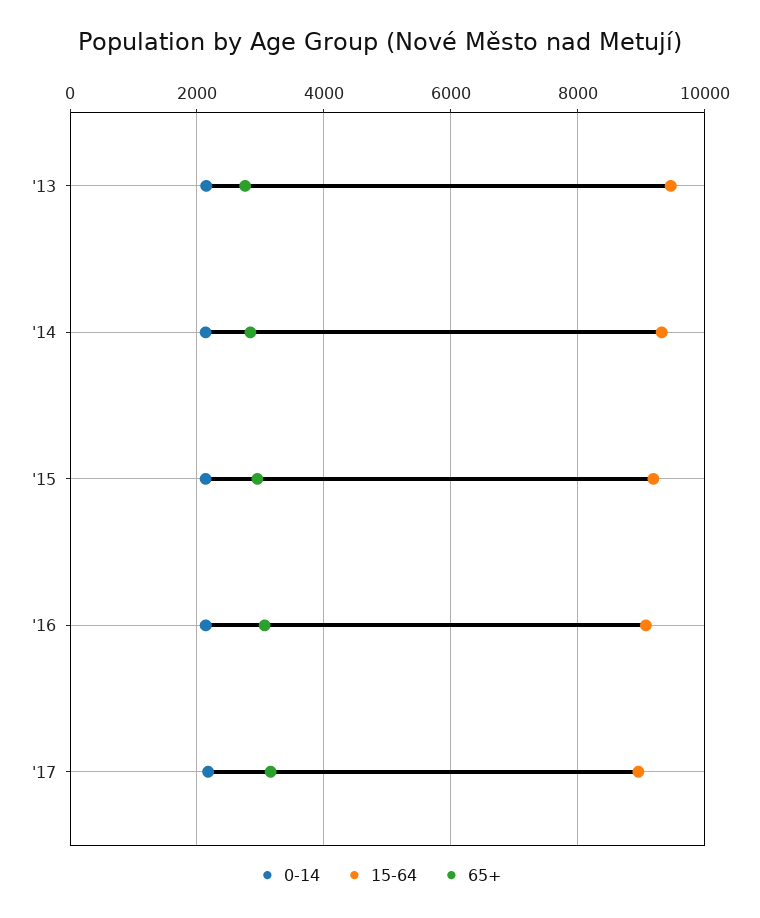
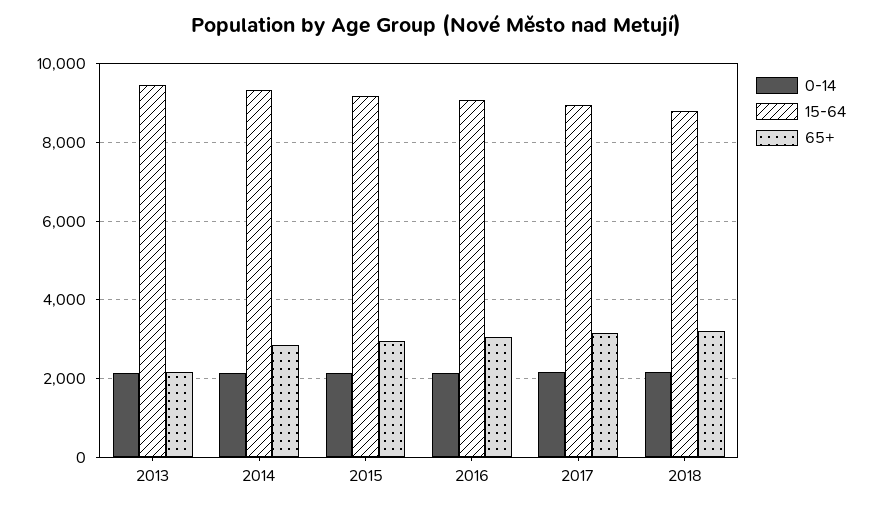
65+, '13: 2800 -> 2200
0-14, 2018: none -> 2200
15-64, 2018: none -> 8800
65+, 2018: none -> 3200

